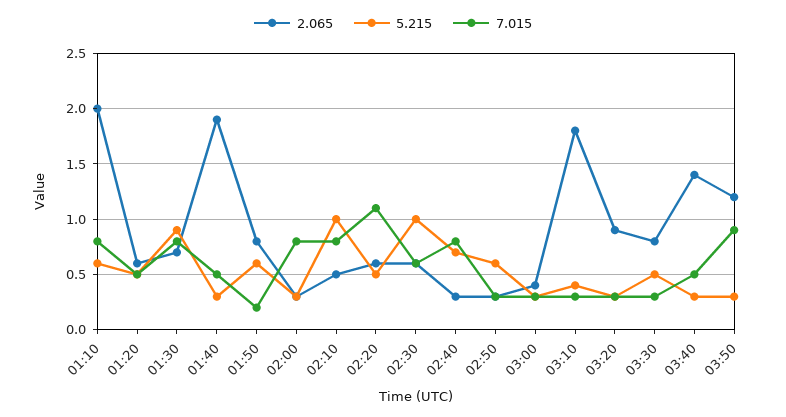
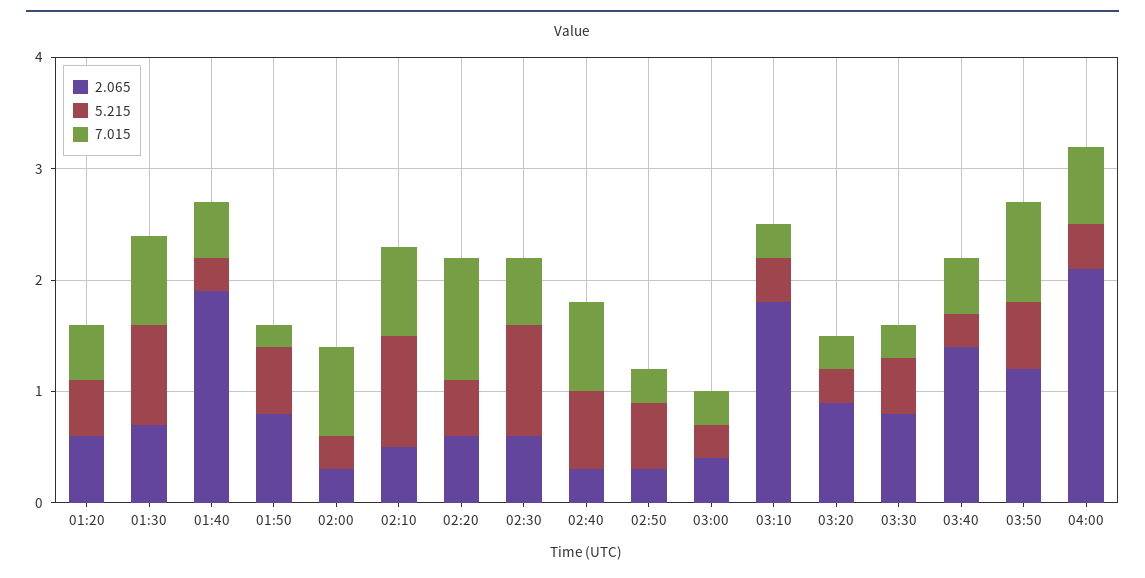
2.065, 01:10: 2 -> none
5.215, 01:10: 0.6 -> none
7.015, 01:10: 0.8 -> none
5.215, 03:50: 0.3 -> 0.6
2.065, 04:00: none -> 2.1
5.215, 04:00: none -> 0.4
7.015, 04:00: none -> 0.7

